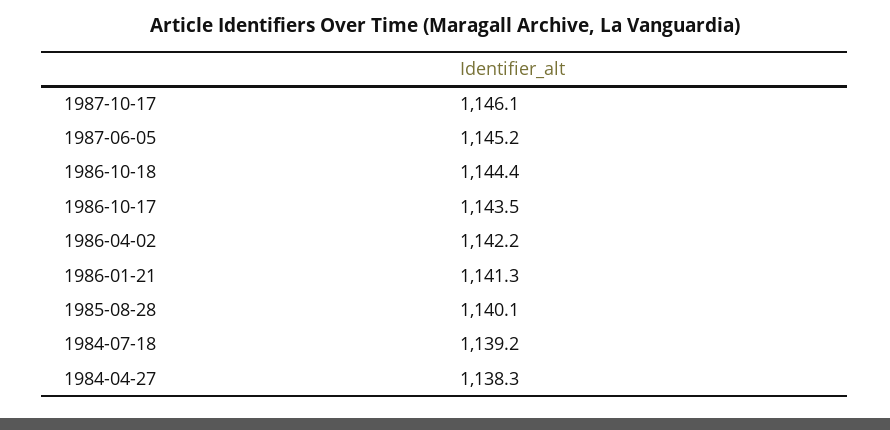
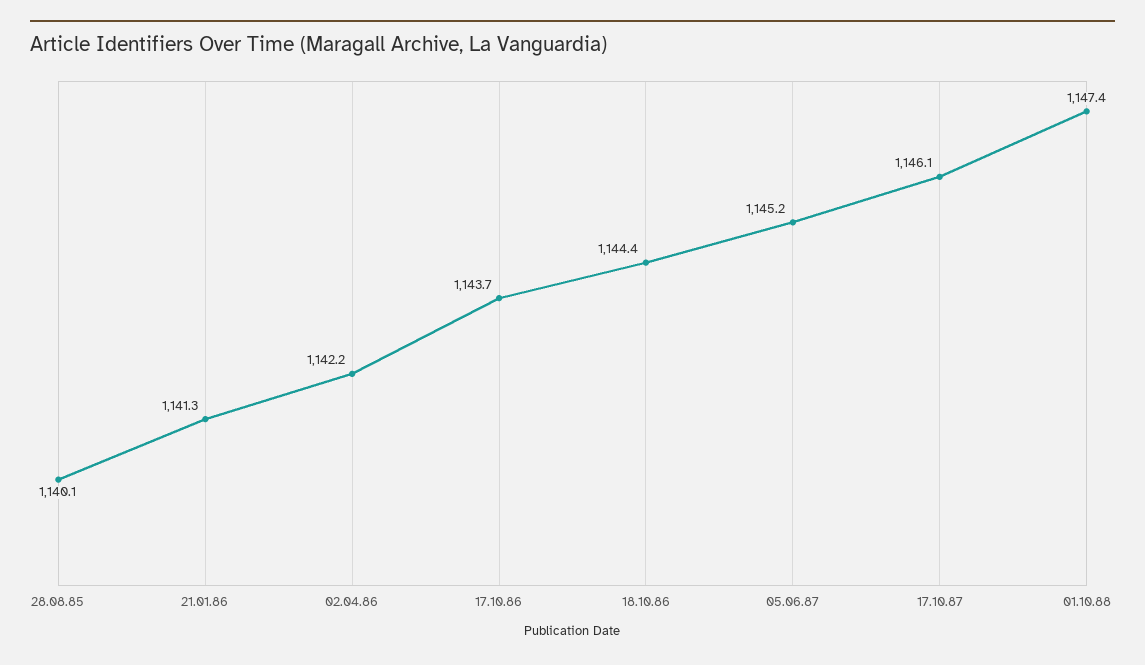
1986-10-17: 1143.5 -> 1143.7
1984-07-18: 1139.2 -> none
1984-04-27: 1138.3 -> none
01.10.88: none -> 1147.4

